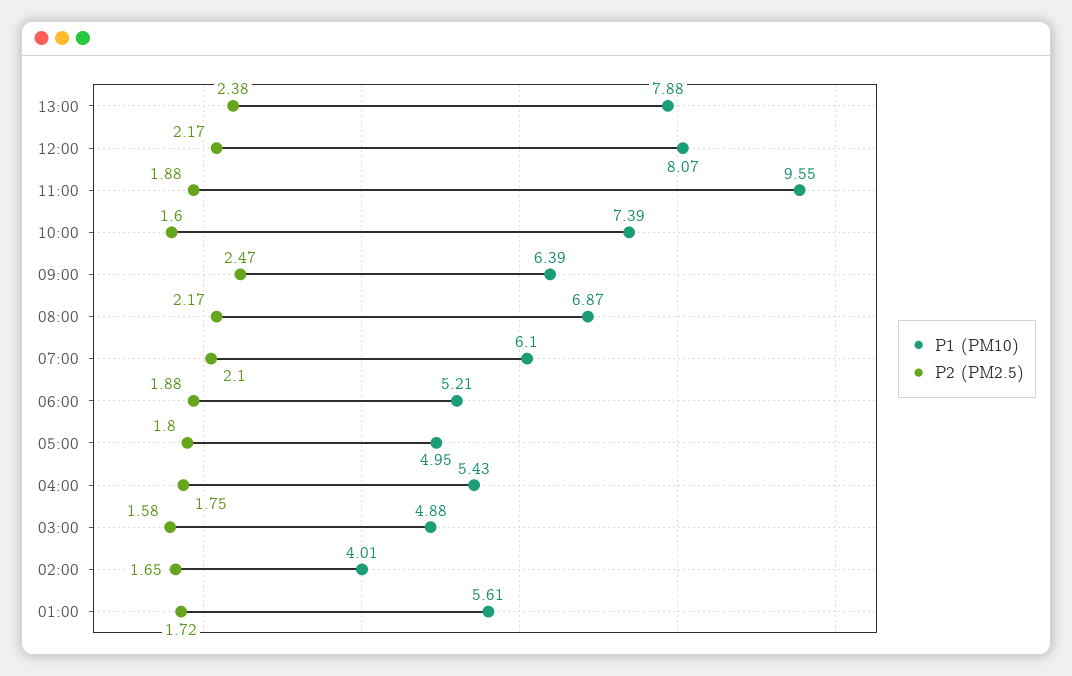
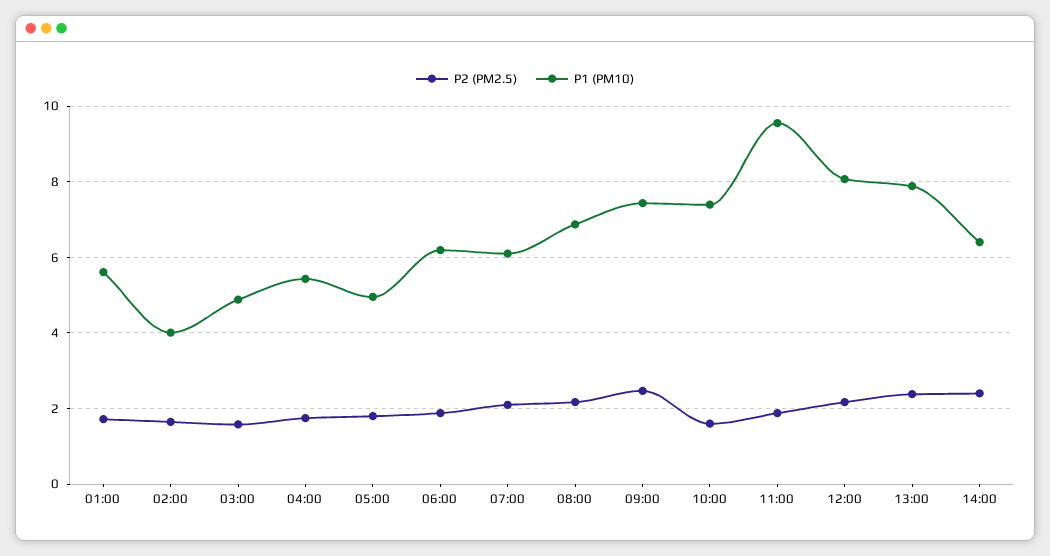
P1 (PM10), 09:00: 6.39 -> 7.4
P1 (PM10), 06:00: 5.21 -> 6.2
P2 (PM2.5), 14:00: none -> 2.4
P1 (PM10), 14:00: none -> 6.4

